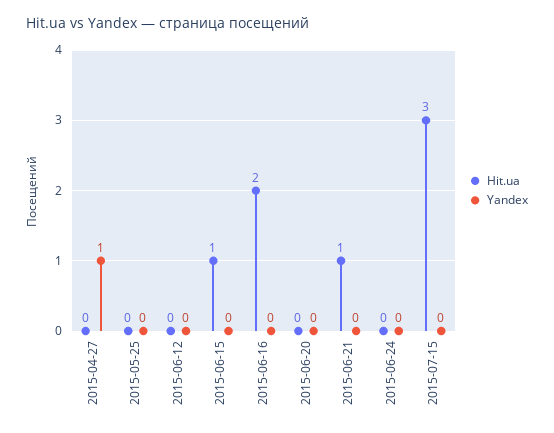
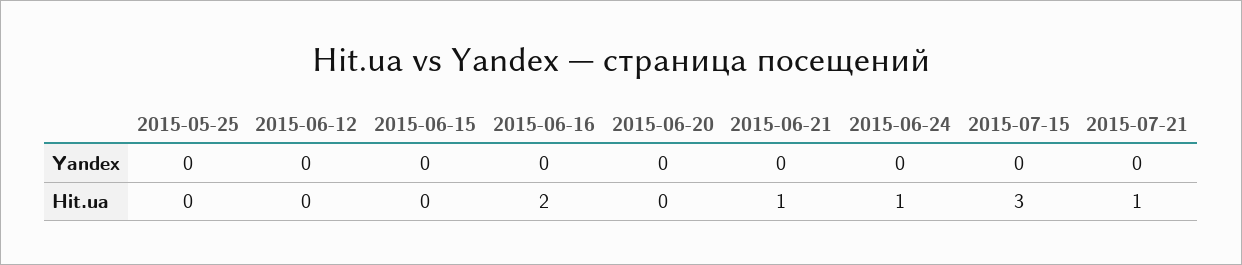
Hit.ua, 2015-04-27: 0 -> none
Yandex, 2015-04-27: 1 -> none
Hit.ua, 2015-06-15: 1 -> 0
Hit.ua, 2015-06-24: 0 -> 1
Yandex, 2015-07-21: none -> 0
Hit.ua, 2015-07-21: none -> 1

